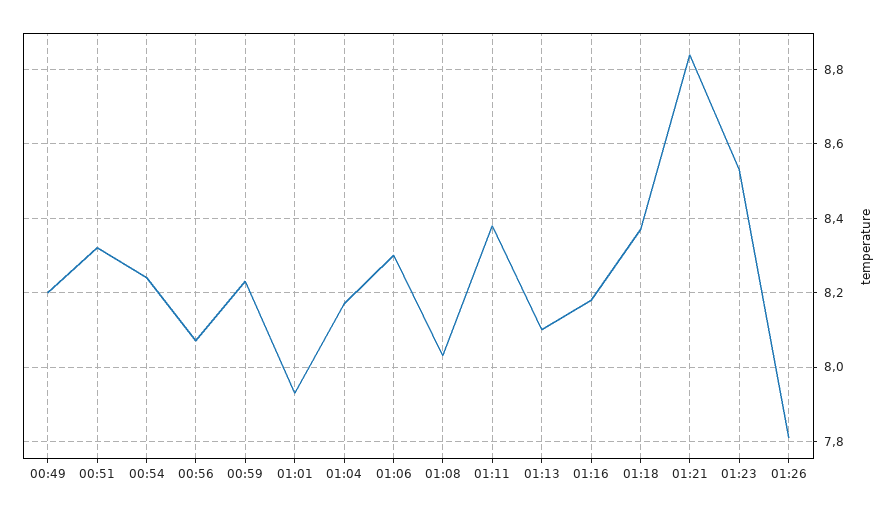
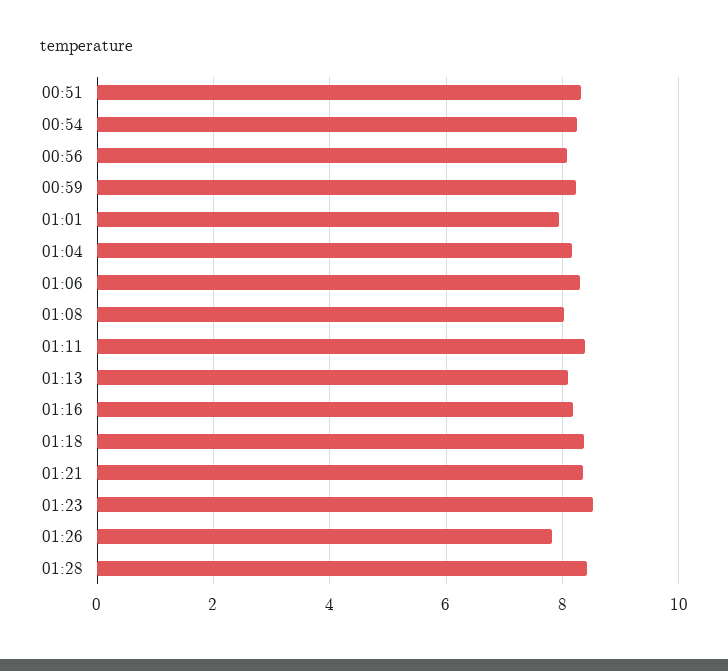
00:49: 8.2 -> none
01:21: 8.85 -> 8.4
01:28: none -> 8.4

